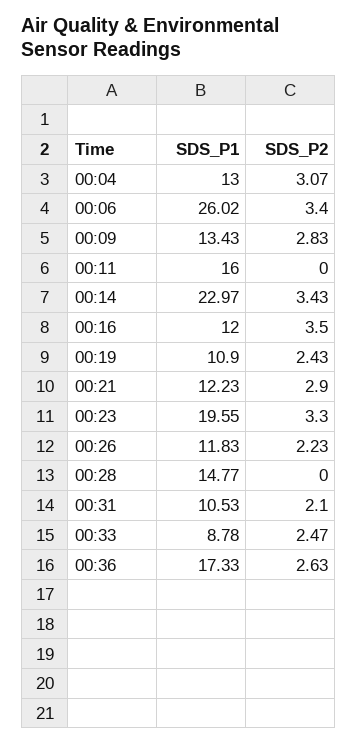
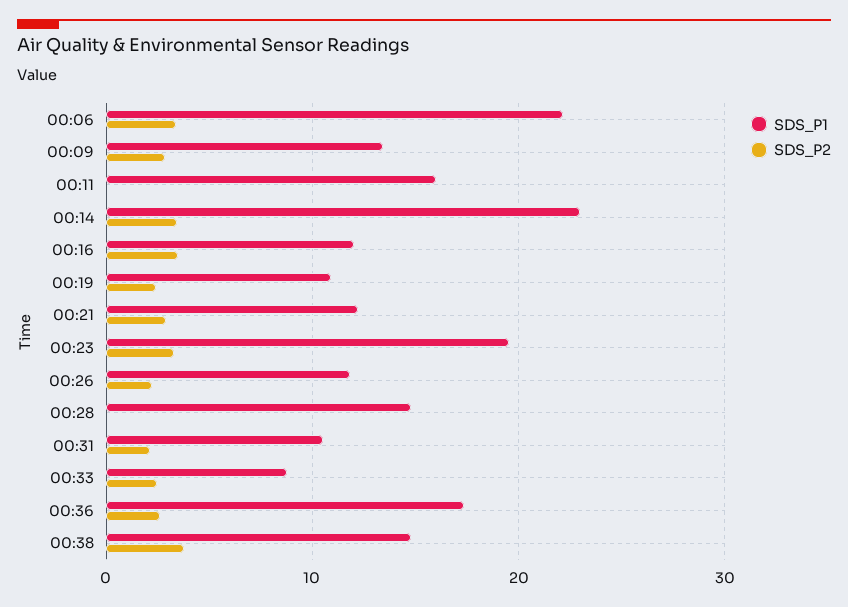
SDS_P1, 00:04: 13 -> none
SDS_P2, 00:04: 3.07 -> none
SDS_P1, 00:06: 26.02 -> 22
SDS_P1, 00:38: none -> 15
SDS_P2, 00:38: none -> 4

